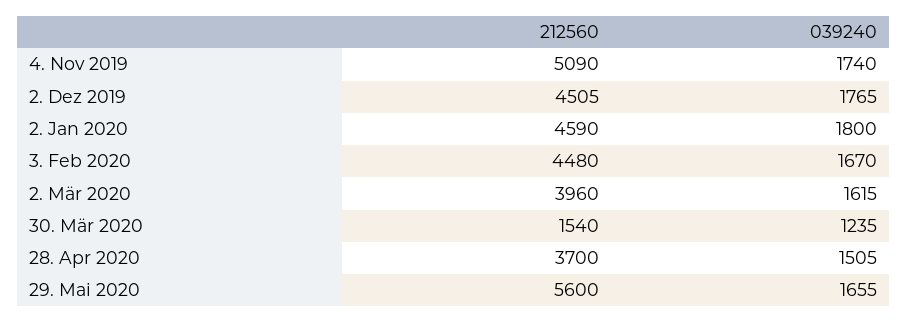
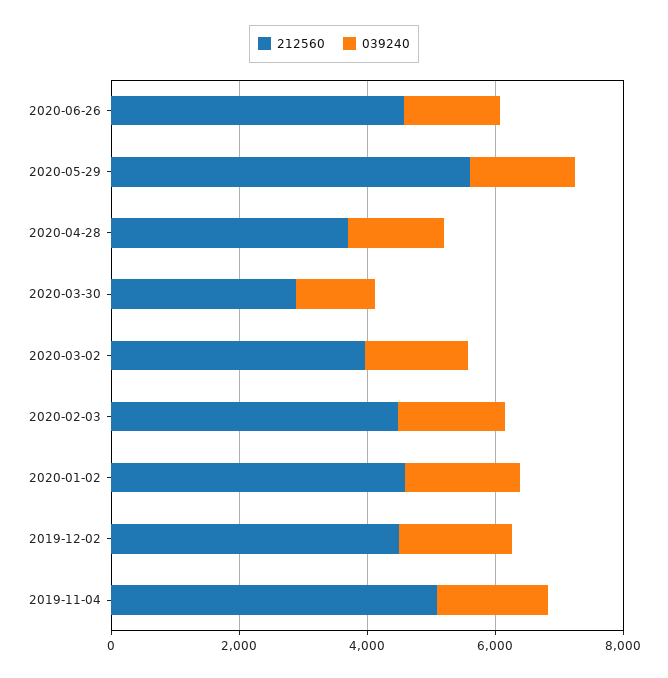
212560, 30. Mär 2020: 1540 -> 3000
212560, 2020-06-26: none -> 4500
039240, 2020-06-26: none -> 1500

